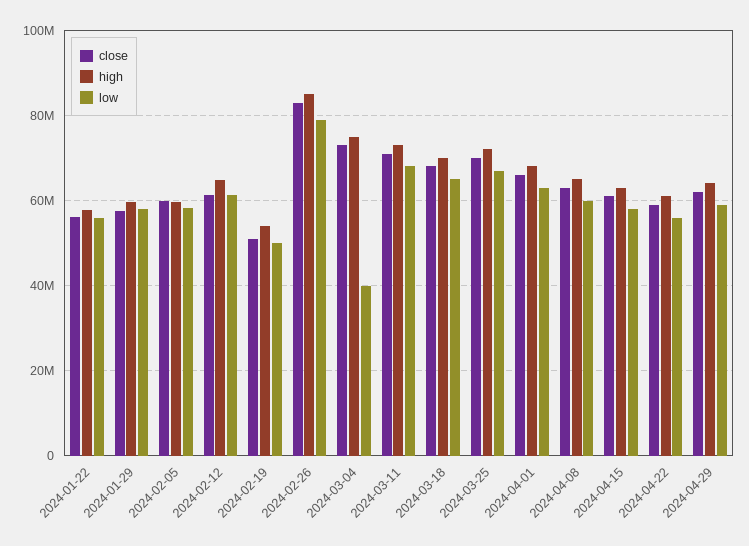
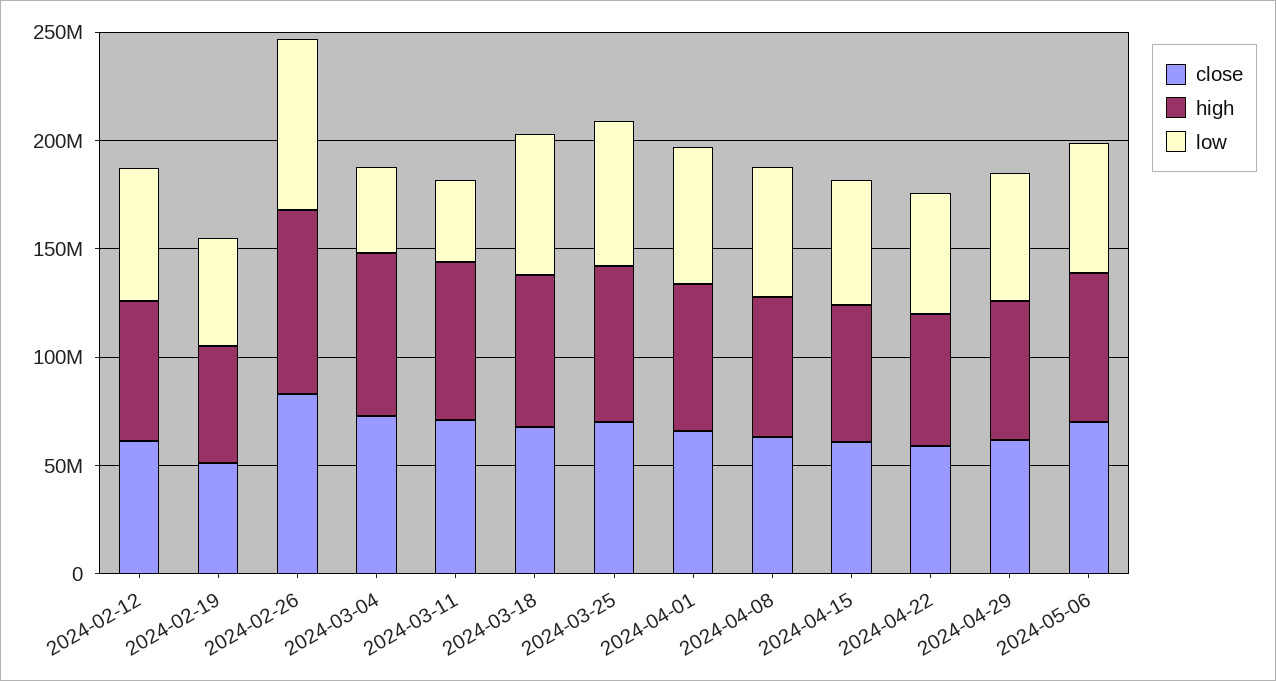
close, 2024-01-22: 56000000 -> none
high, 2024-01-22: 58000000 -> none
low, 2024-01-22: 56000000 -> none
close, 2024-01-29: 58000000 -> none
high, 2024-01-29: 60000000 -> none
low, 2024-01-29: 58000000 -> none
close, 2024-02-05: 60000000 -> none
high, 2024-02-05: 60000000 -> none
low, 2024-02-05: 58000000 -> none
low, 2024-03-11: 68000000 -> 40000000
close, 2024-05-06: none -> 70000000
high, 2024-05-06: none -> 70000000
low, 2024-05-06: none -> 60000000

